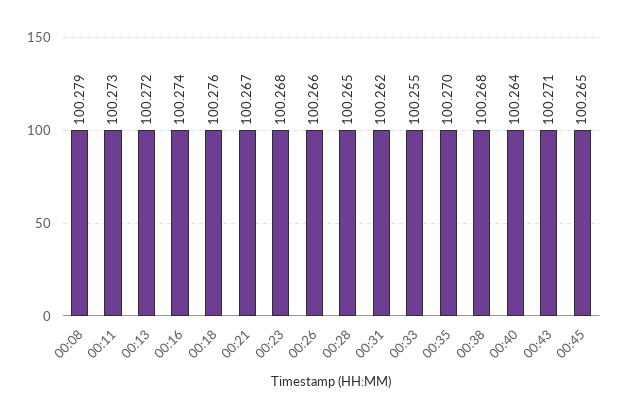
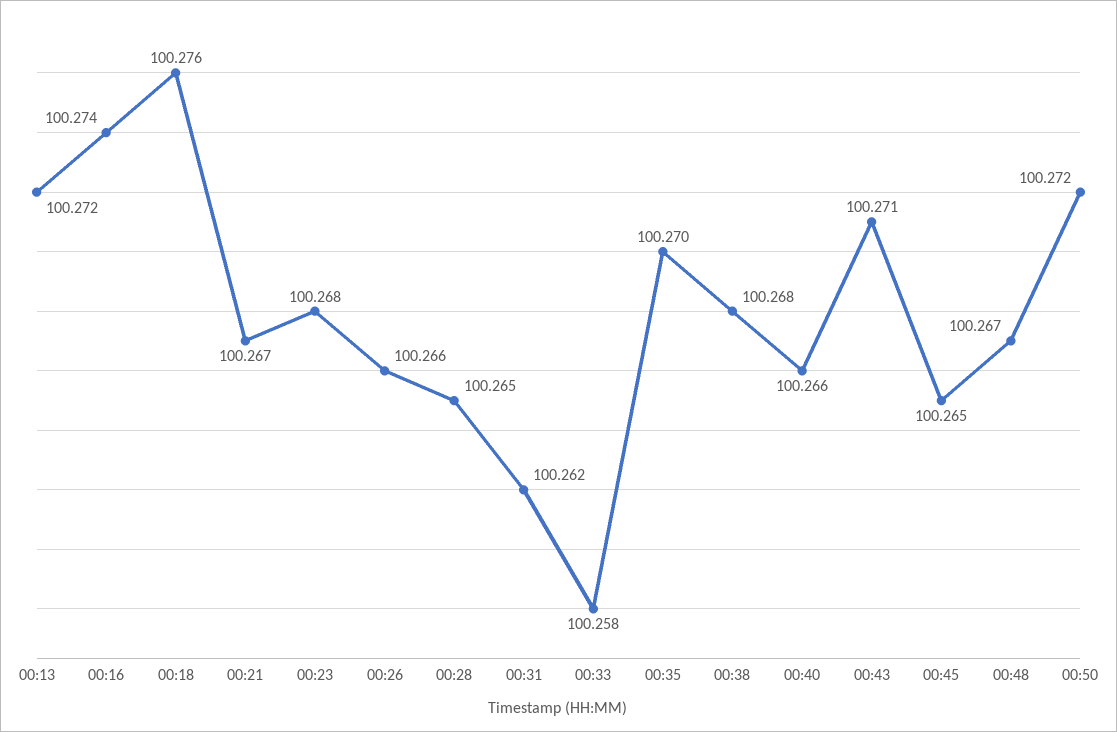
00:08: 100.279 -> none
00:11: 100.273 -> none
00:33: 100.255 -> 100.258
00:40: 100.264 -> 100.266
00:48: none -> 100.267
00:50: none -> 100.272

